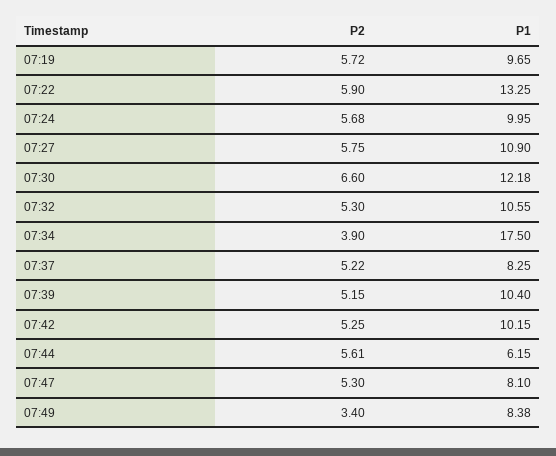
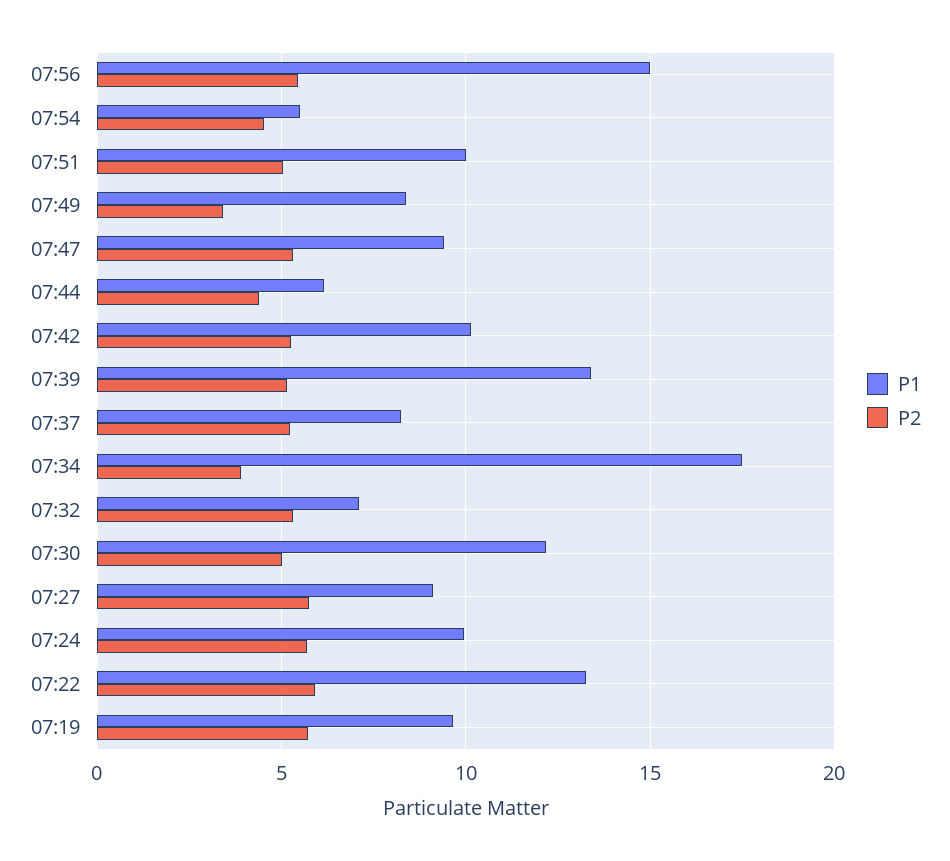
P1, 07:27: 10.9 -> 9
P2, 07:30: 6.6 -> 5
P1, 07:32: 10.55 -> 7
P1, 07:39: 10.4 -> 13.5
P2, 07:44: 5.61 -> 4.5
P1, 07:47: 8.1 -> 9.5
P1, 07:56: none -> 15
P2, 07:56: none -> 5.5
P1, 07:54: none -> 5.5
P2, 07:54: none -> 4.5
P1, 07:51: none -> 10
P2, 07:51: none -> 5

